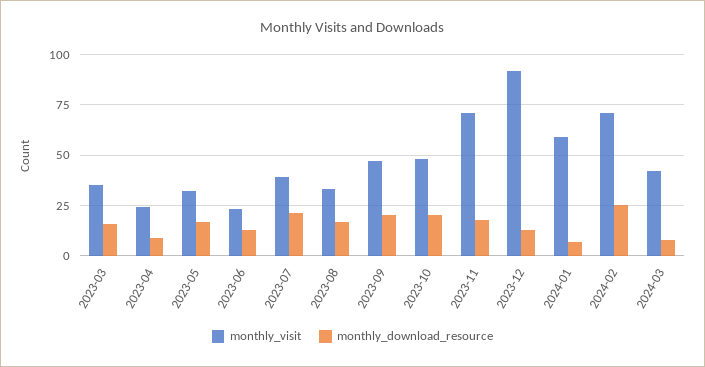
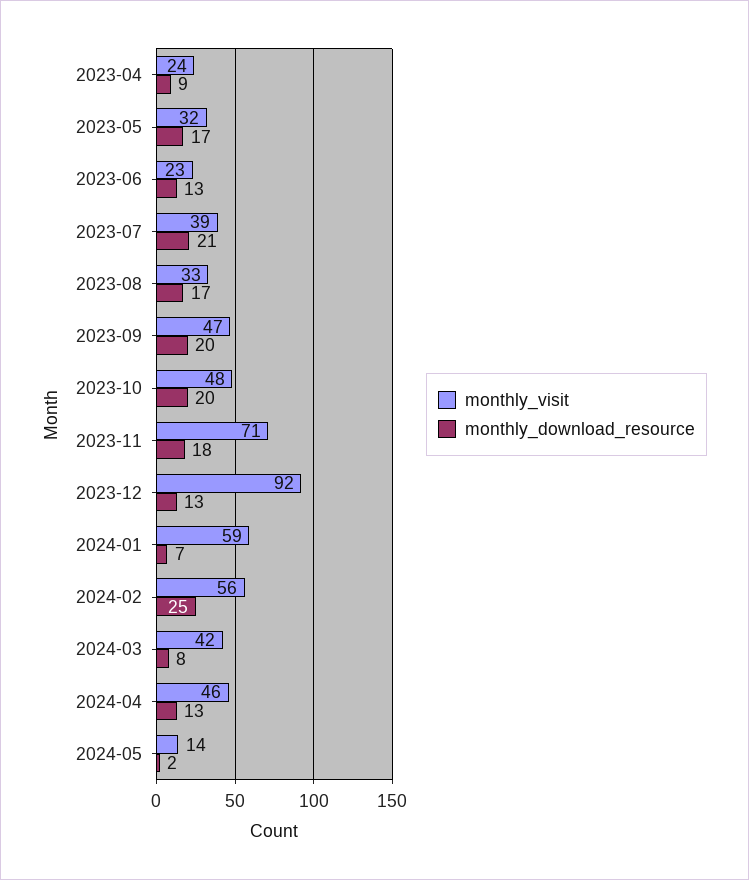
monthly_visit, 2023-03: 35 -> none
monthly_download_resource, 2023-03: 15 -> none
monthly_visit, 2024-02: 70 -> 56
monthly_visit, 2024-04: none -> 46
monthly_download_resource, 2024-04: none -> 13
monthly_visit, 2024-05: none -> 14
monthly_download_resource, 2024-05: none -> 2

